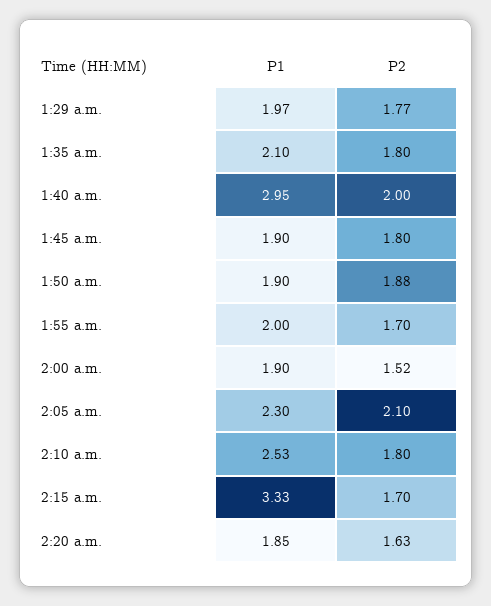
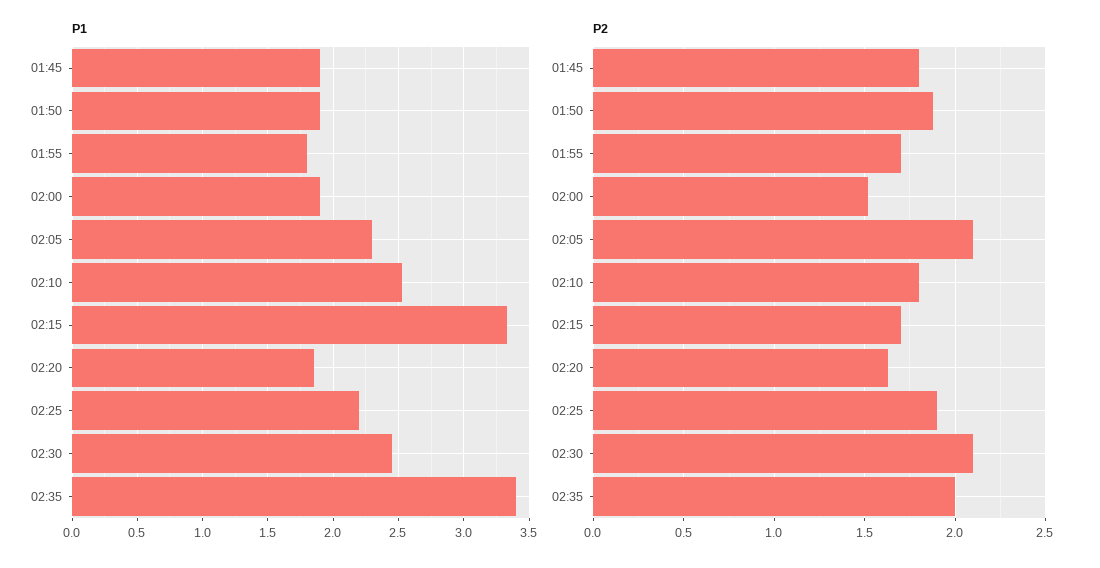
P1, 1:29 a.m.: 1.97 -> none
P2, 1:29 a.m.: 1.77 -> none
P1, 1:35 a.m.: 2.1 -> none
P2, 1:35 a.m.: 1.8 -> none
P1, 1:40 a.m.: 2.95 -> none
P2, 1:40 a.m.: 2 -> none
P1, 1:55 a.m.: 2 -> 1.8
P1, 02:25: none -> 2.2
P1, 02:30: none -> 2.45
P1, 02:35: none -> 3.4
P2, 02:25: none -> 1.9
P2, 02:30: none -> 2.1
P2, 02:35: none -> 2

